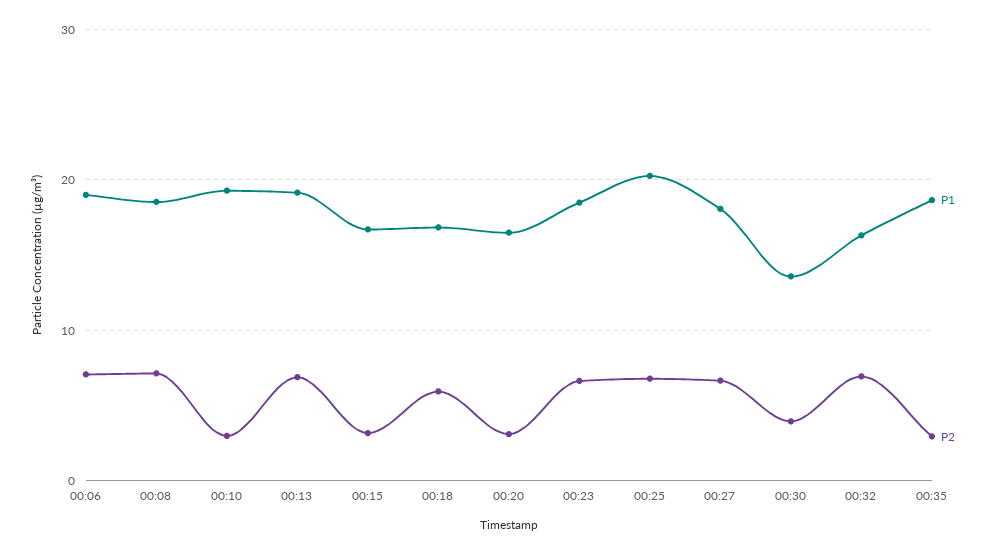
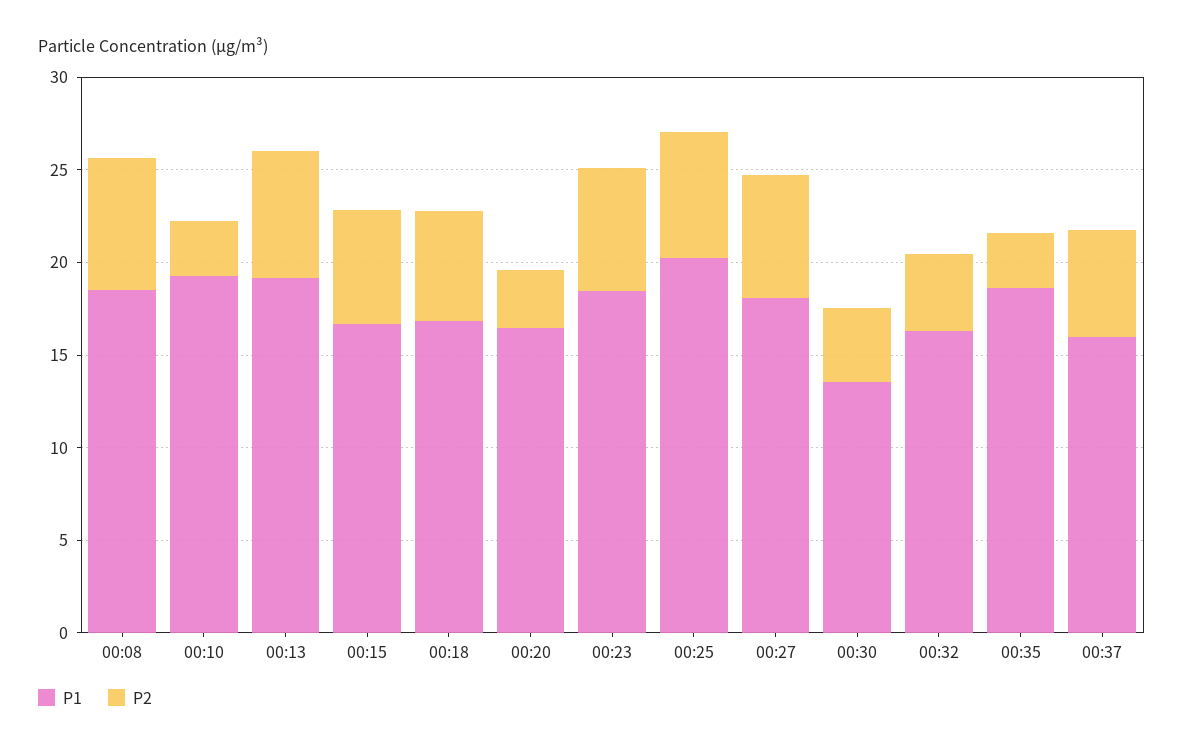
P1, 00:06: 19 -> none
P2, 00:06: 7 -> none
P2, 00:15: 3 -> 6
P2, 00:32: 7 -> 4
P1, 00:37: none -> 16
P2, 00:37: none -> 6

